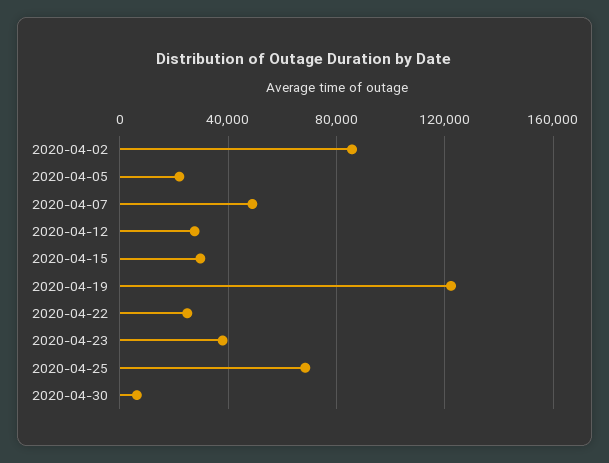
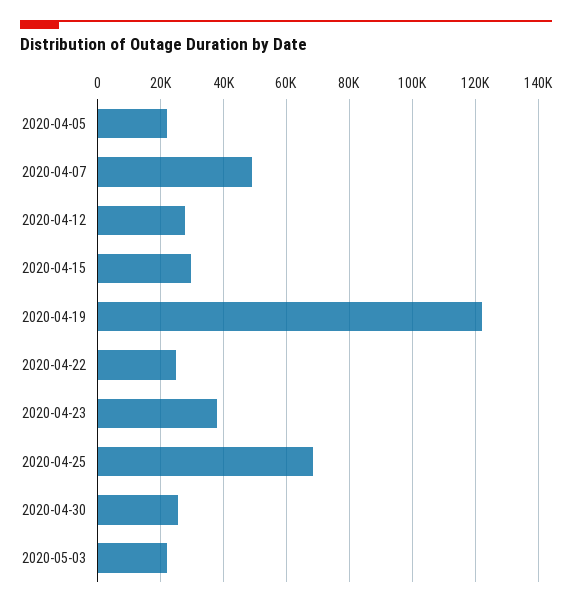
2020-04-02: 85000 -> none
2020-04-30: 5000 -> 26000
2020-05-03: none -> 22000

